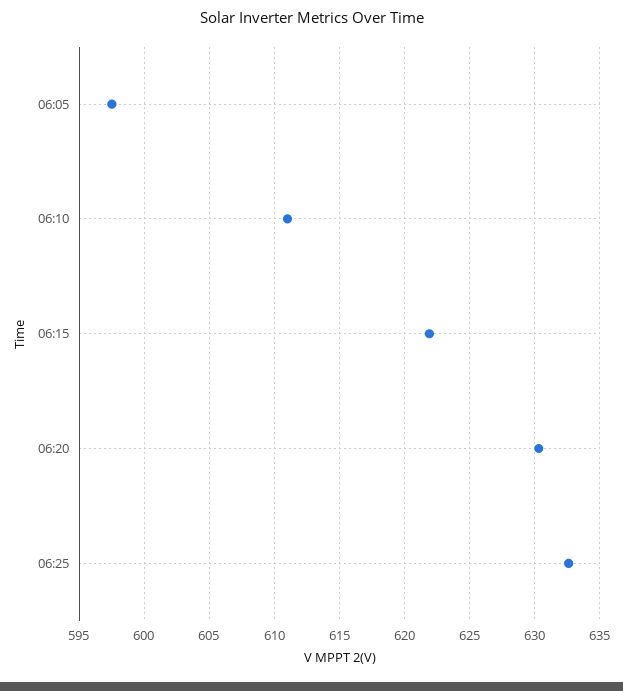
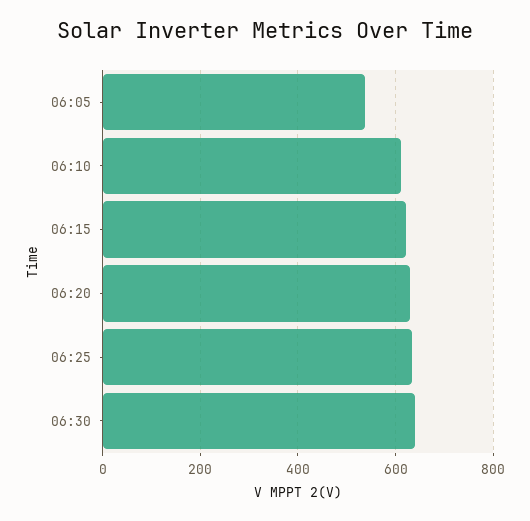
06:05: 597.5 -> 540
06:30: none -> 640

